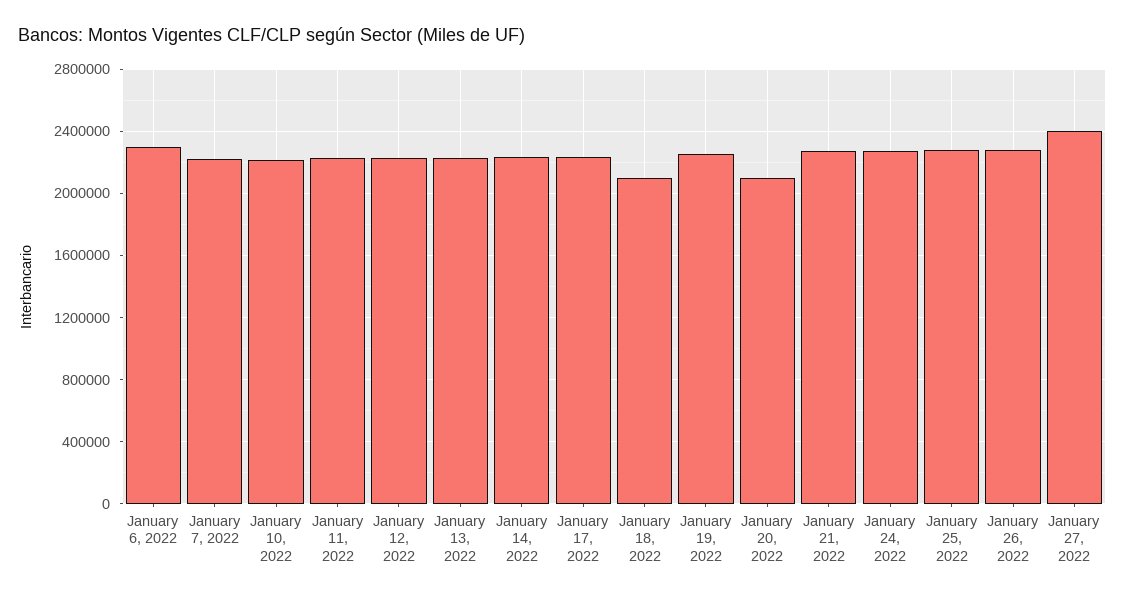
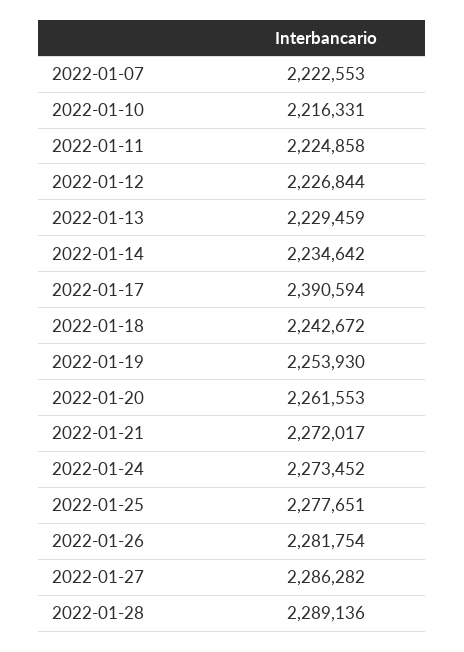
January 6, 2022: 2300000 -> none
January 17, 2022: 2250000 -> 2390594
January 18, 2022: 2100000 -> 2242672
January 20, 2022: 2100000 -> 2261553
January 27, 2022: 2400000 -> 2286282
2022-01-28: none -> 2289136

